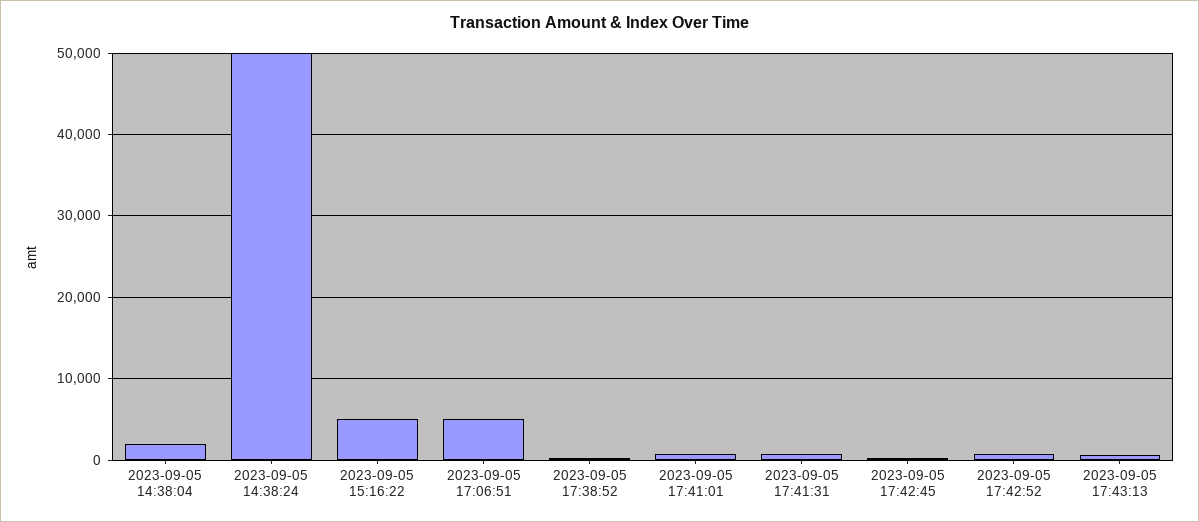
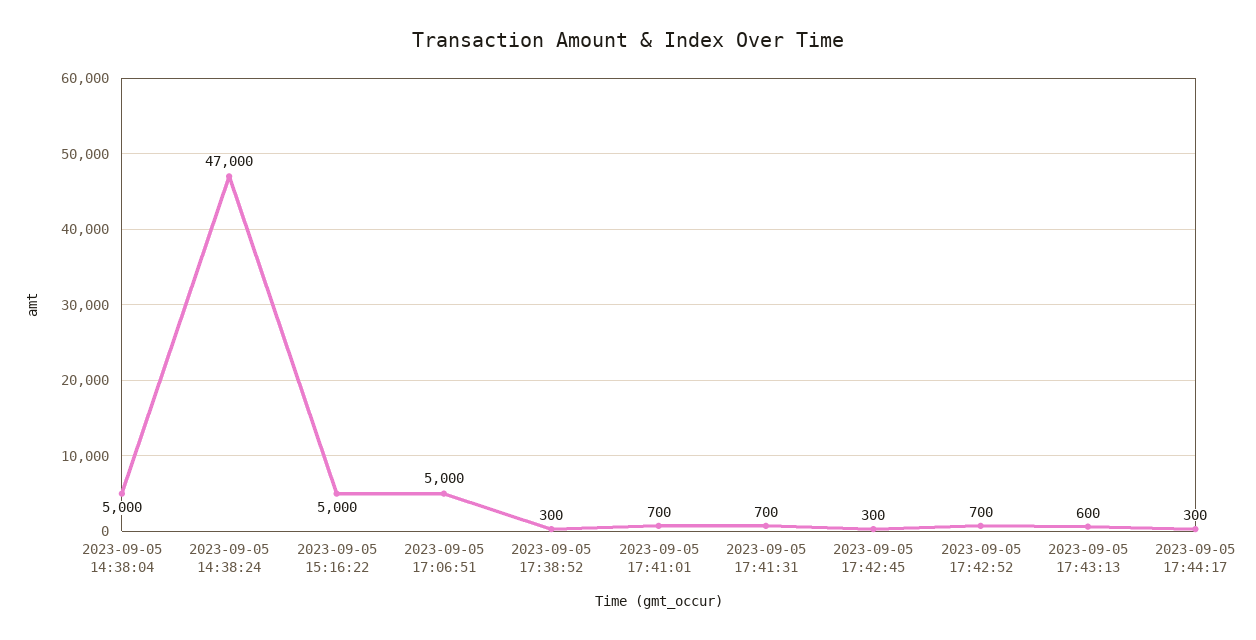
2023-09-05 14:38:04: 2000 -> 5000
2023-09-05 14:38:24: 50000 -> 47000
2023-09-05 17:44:17: none -> 300

